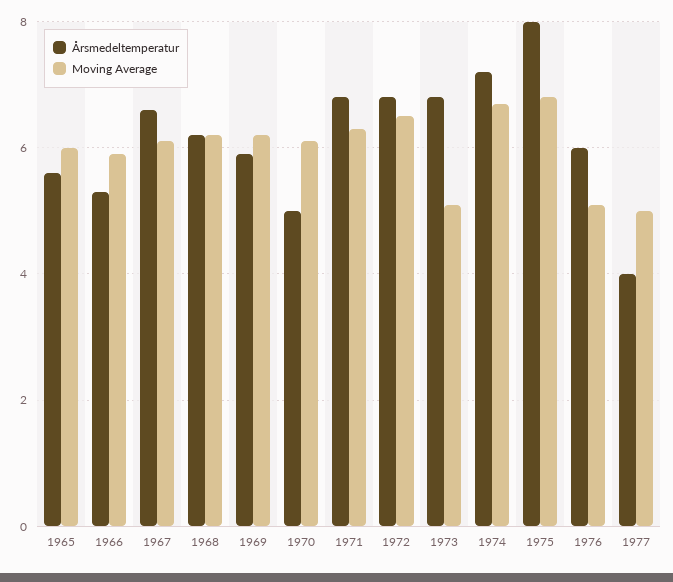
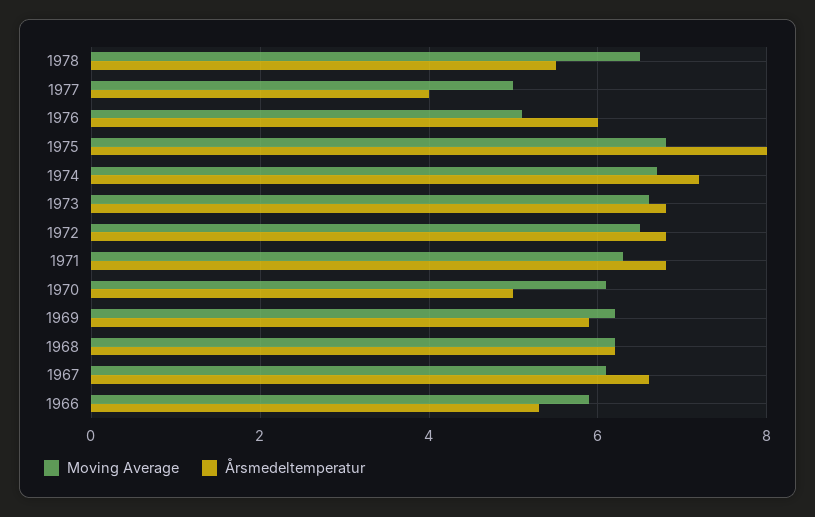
Årsmedeltemperatur, 1965: 5.5 -> none
Moving Average, 1965: 6 -> none
Moving Average, 1973: 5 -> 6.5
Moving Average, 1978: none -> 6.5
Årsmedeltemperatur, 1978: none -> 5.5

